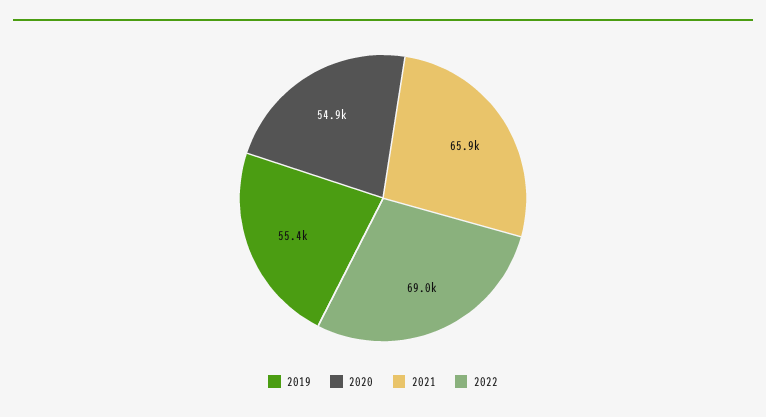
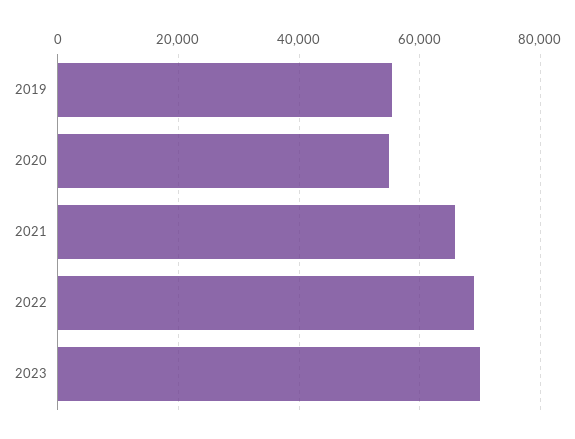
2023: none -> 70000

